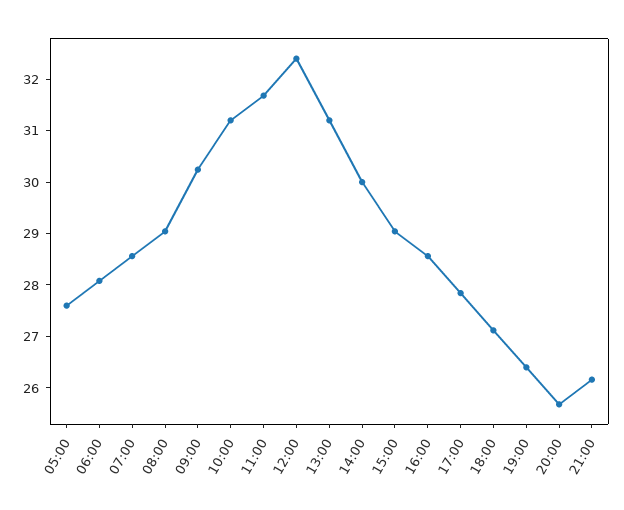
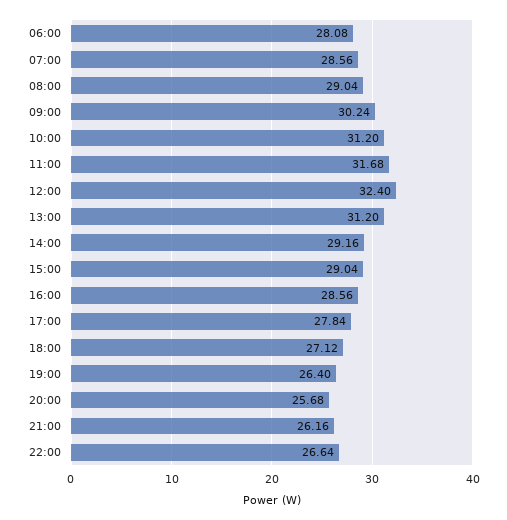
05:00: 27.6 -> none
14:00: 30 -> 29.16
22:00: none -> 26.64

